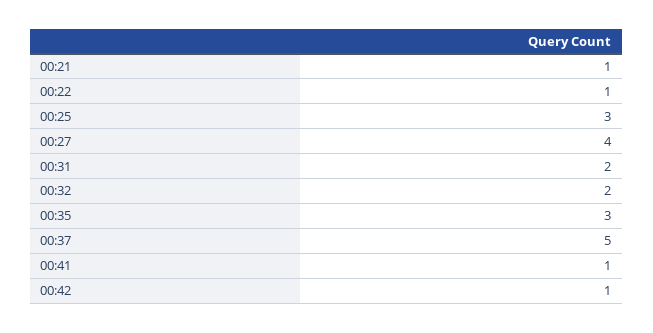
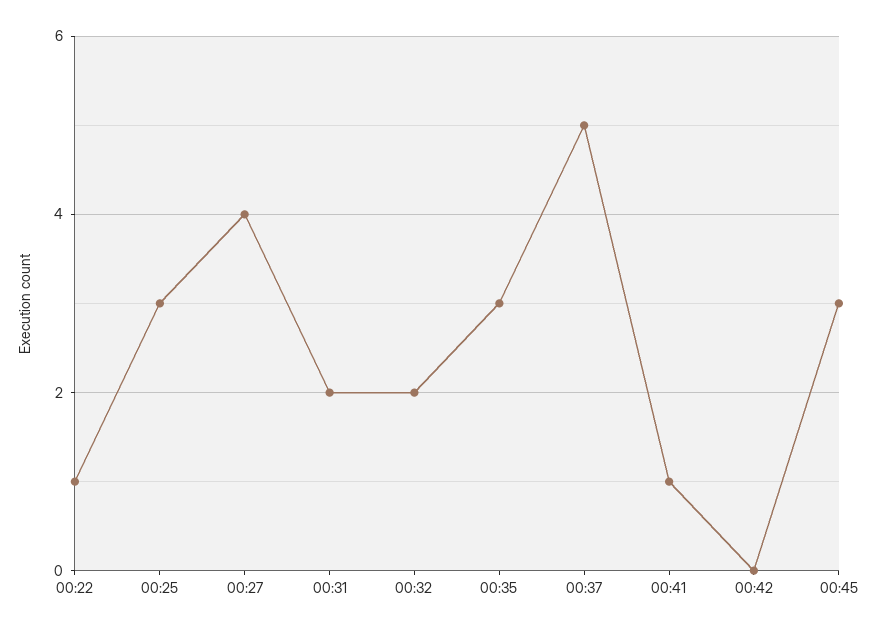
00:21: 1 -> none
00:42: 1 -> 0
00:45: none -> 3

